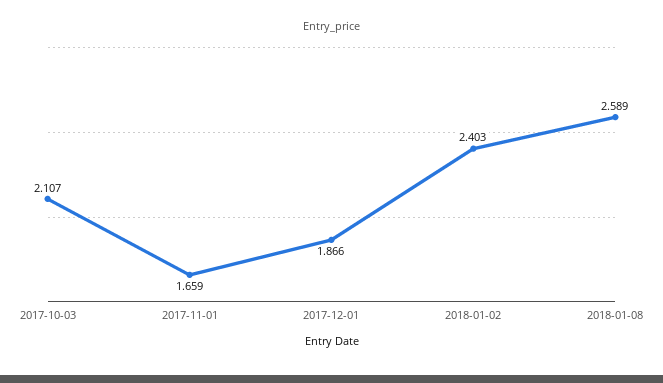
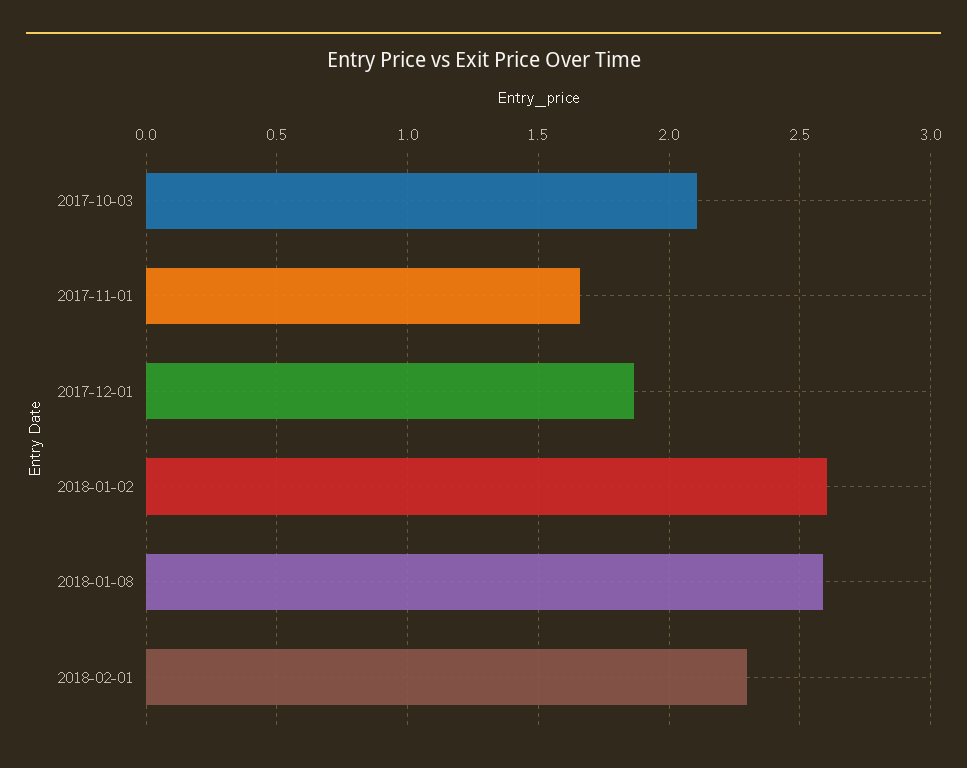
2018-01-02: 2.403 -> 2.6
2018-02-01: none -> 2.3

